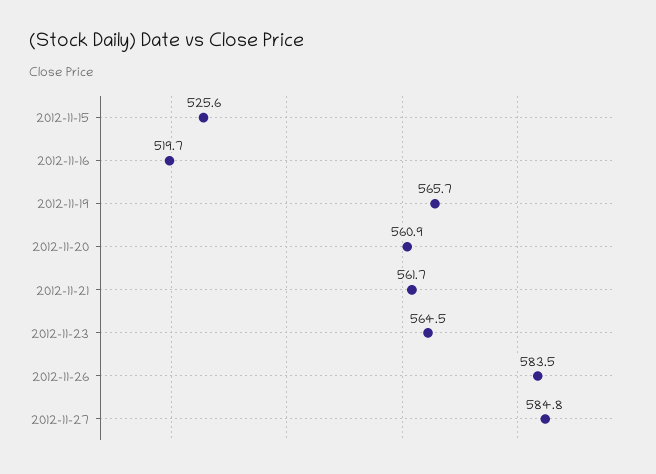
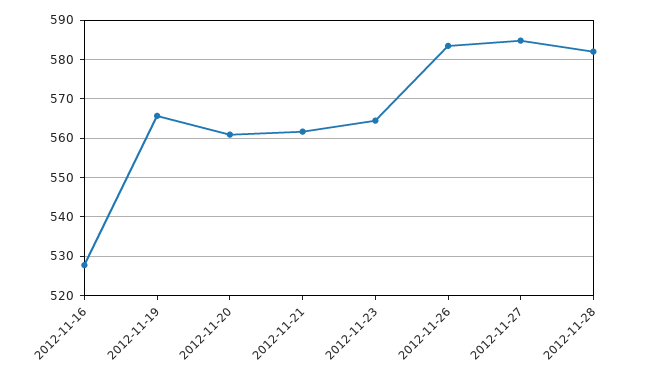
2012-11-15: 525.6 -> none
2012-11-16: 519.7 -> 528
2012-11-28: none -> 582

